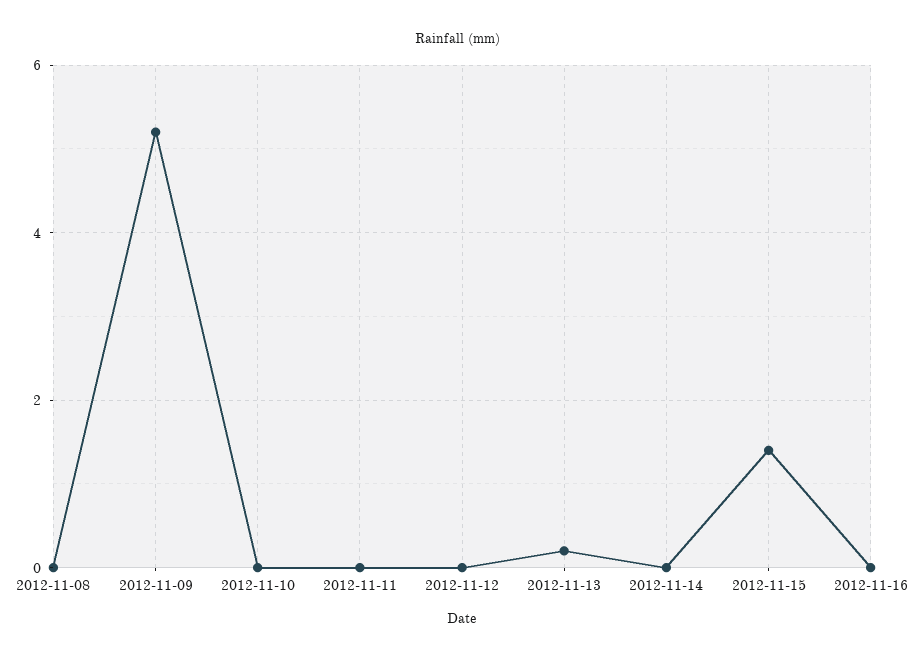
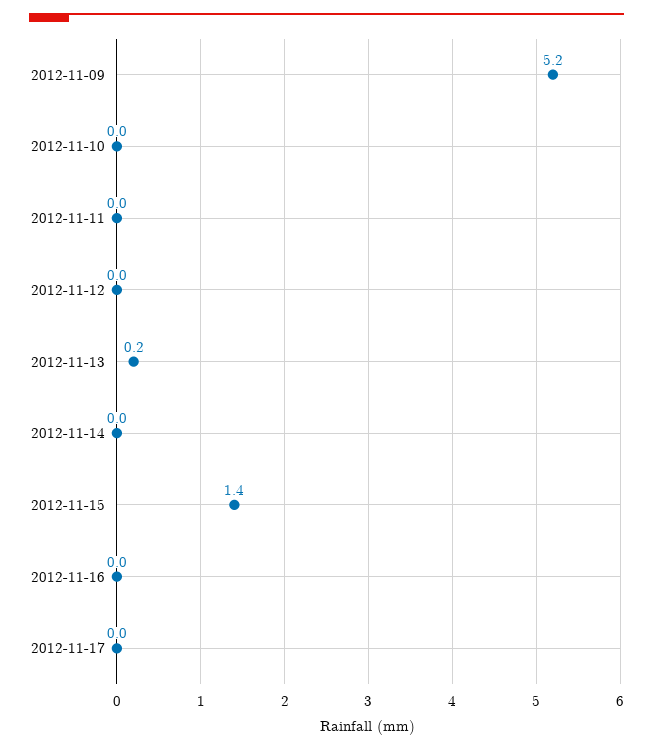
2012-11-08: 0 -> none
2012-11-17: none -> 0

